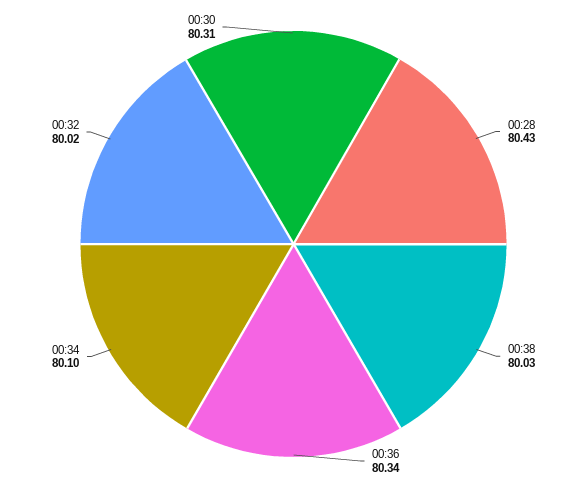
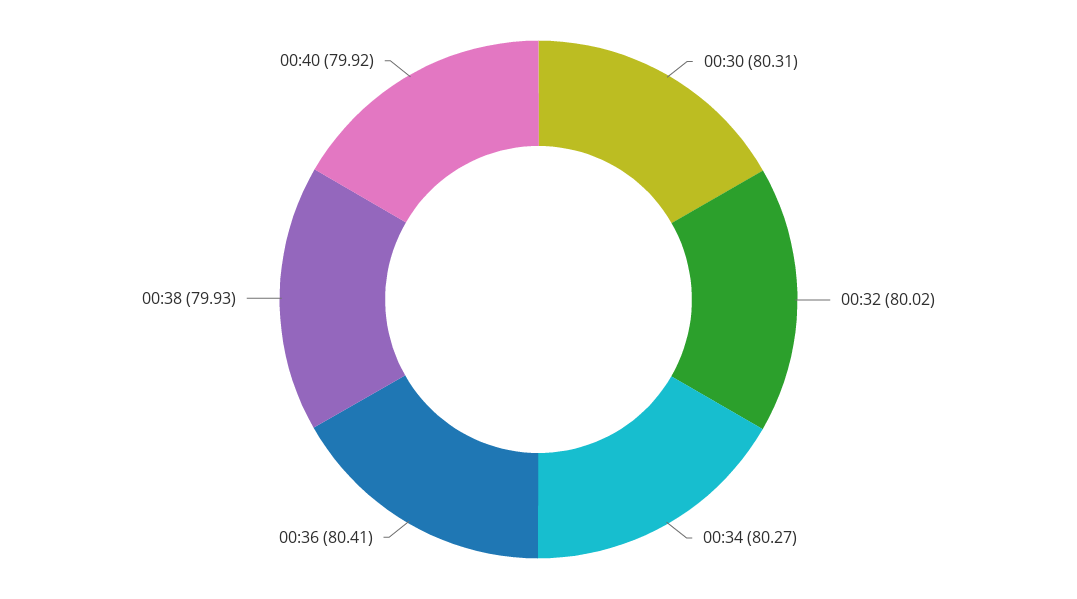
00:28: 80.43 -> none
00:38: 80.03 -> 79.93
00:36: 80.34 -> 80.41
00:34: 80.1 -> 80.27
00:40: none -> 79.92

